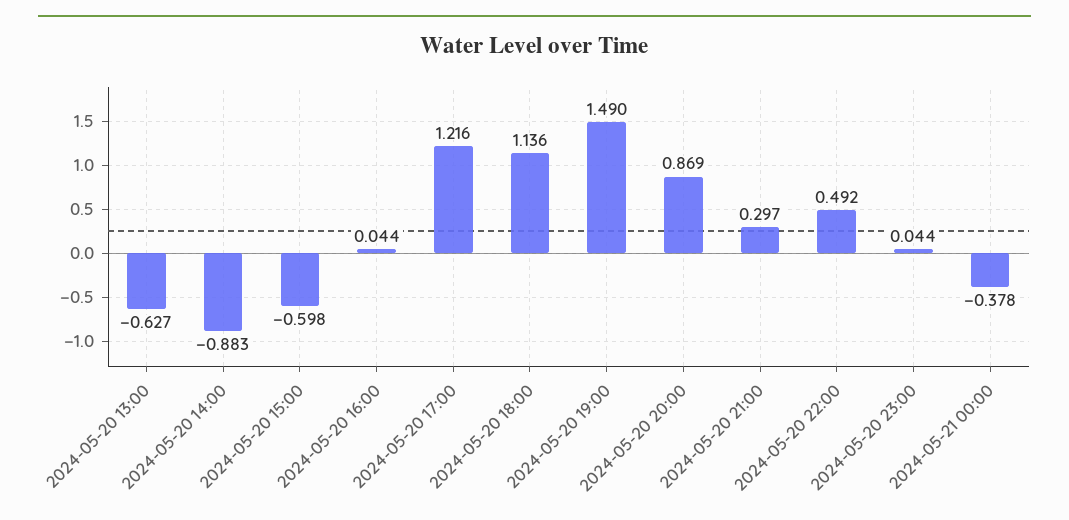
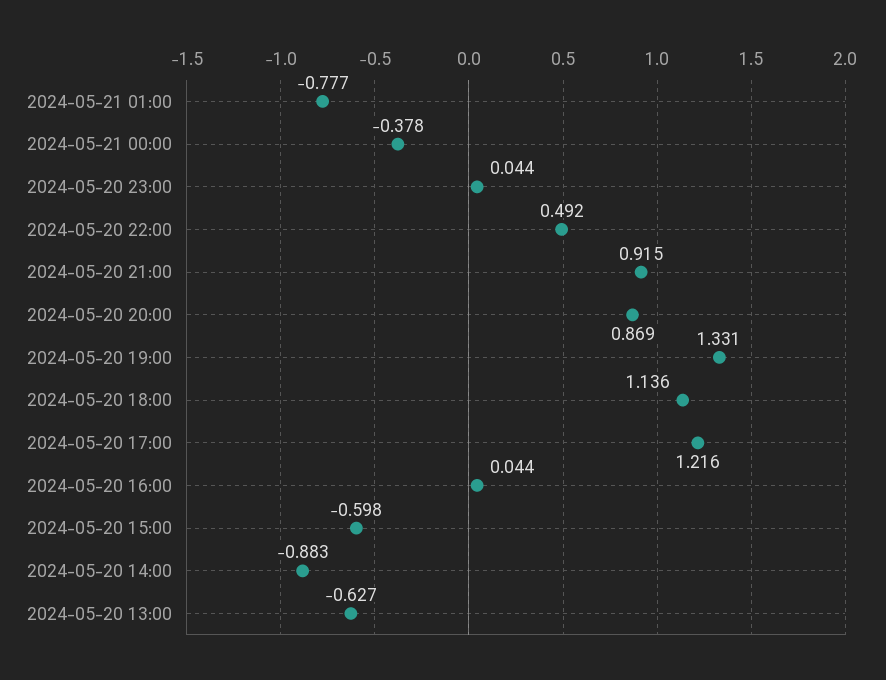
2024-05-20 19:00: 1.49 -> 1.331
2024-05-20 21:00: 0.297 -> 0.915
2024-05-21 01:00: none -> -0.777

